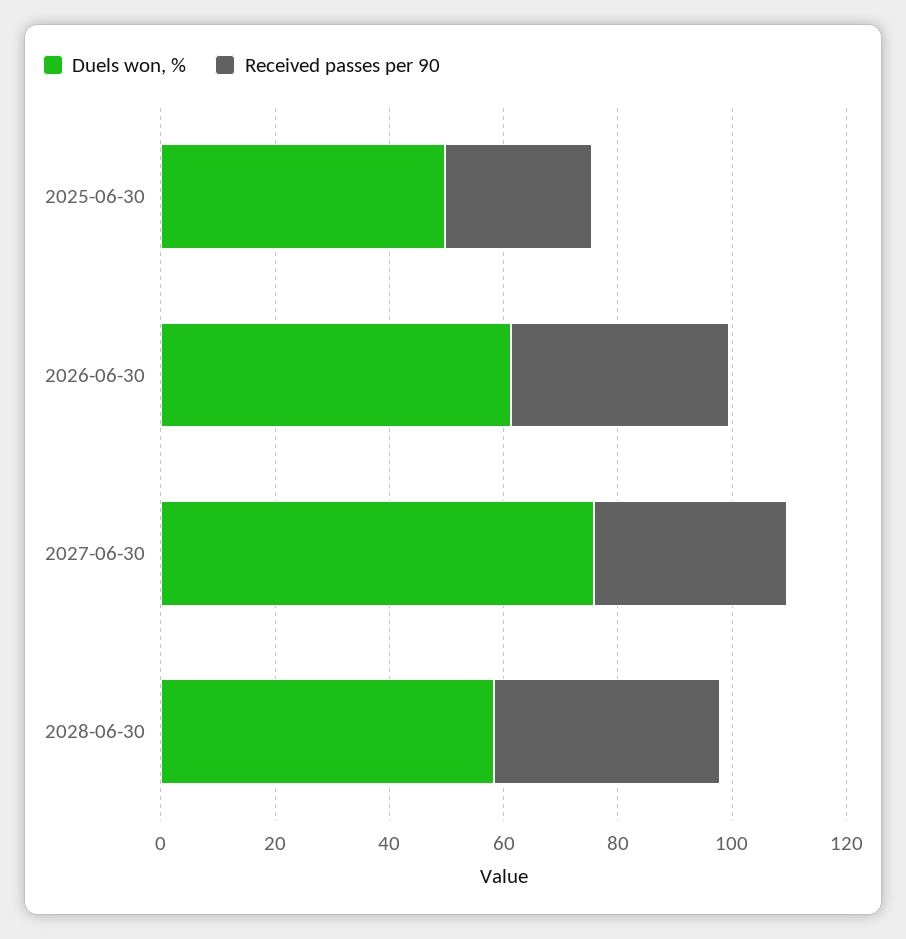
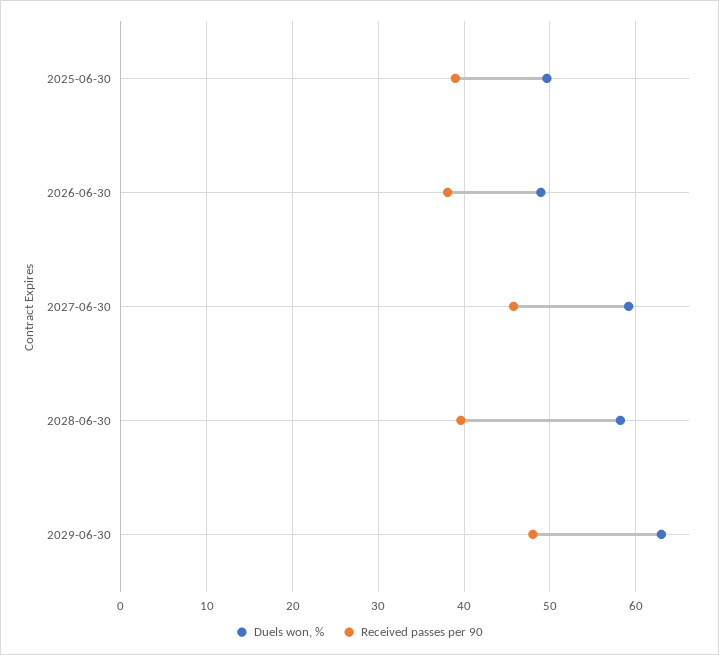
Received passes per 90, 2025-06-30: 25 -> 39
Duels won, %, 2026-06-30: 60 -> 49
Duels won, %, 2027-06-30: 75 -> 59
Received passes per 90, 2027-06-30: 35 -> 46
Duels won, %, 2029-06-30: none -> 63
Received passes per 90, 2029-06-30: none -> 48

